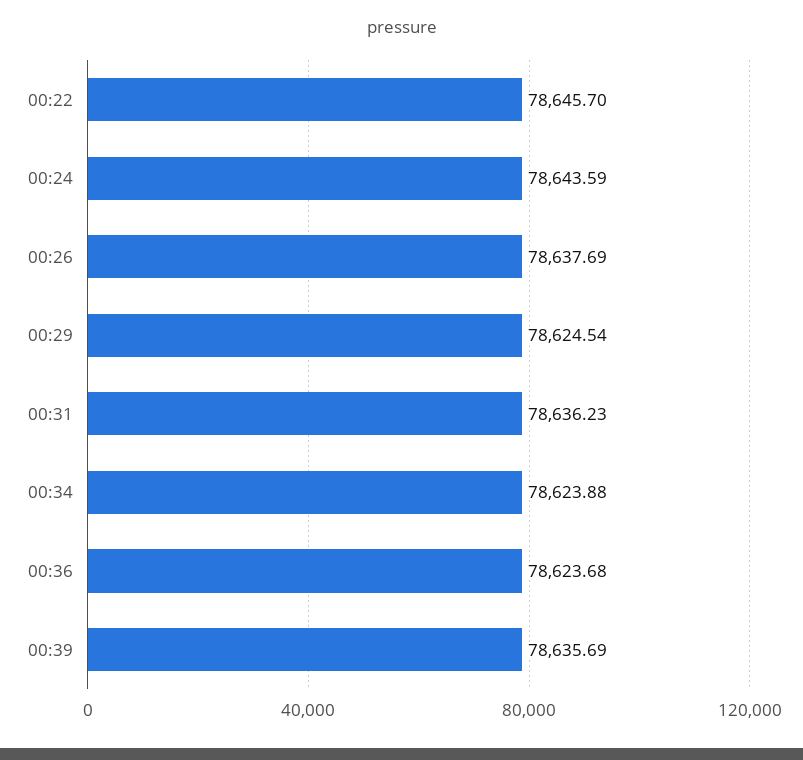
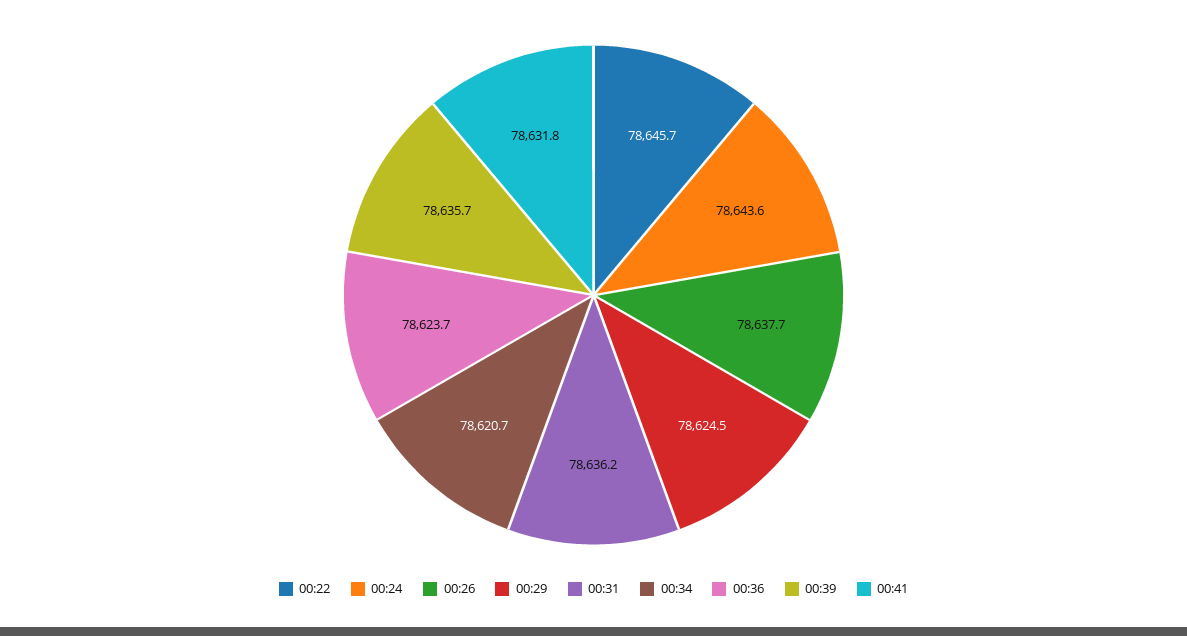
00:34: 78623.88 -> 78620.7
00:41: none -> 78631.8

